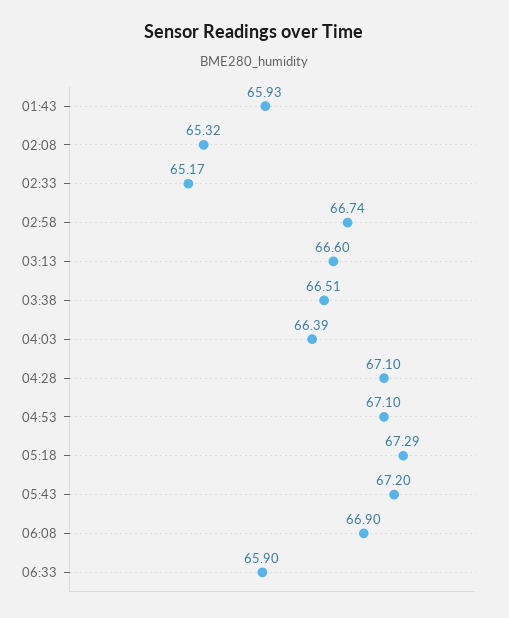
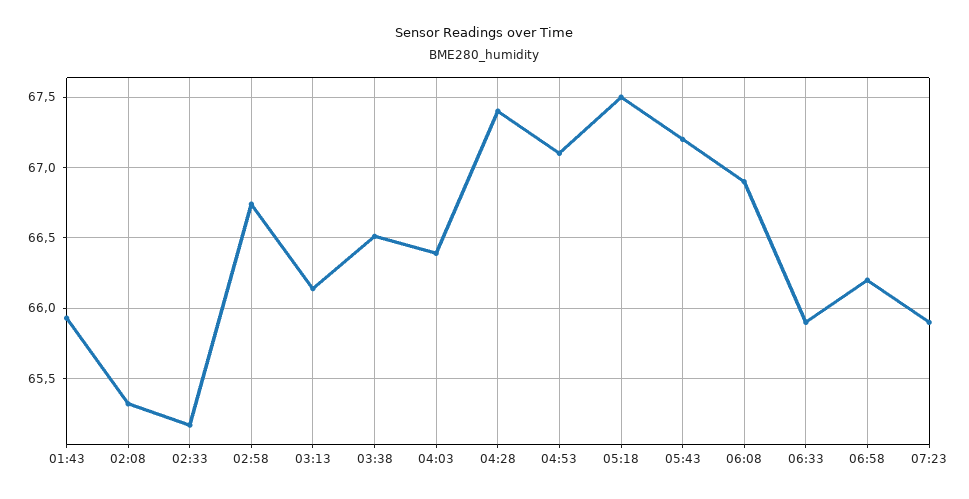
03:13: 66.6 -> 66.15
04:28: 67.1 -> 67.4
05:18: 67.29 -> 67.5
06:58: none -> 66.2
07:23: none -> 65.9

